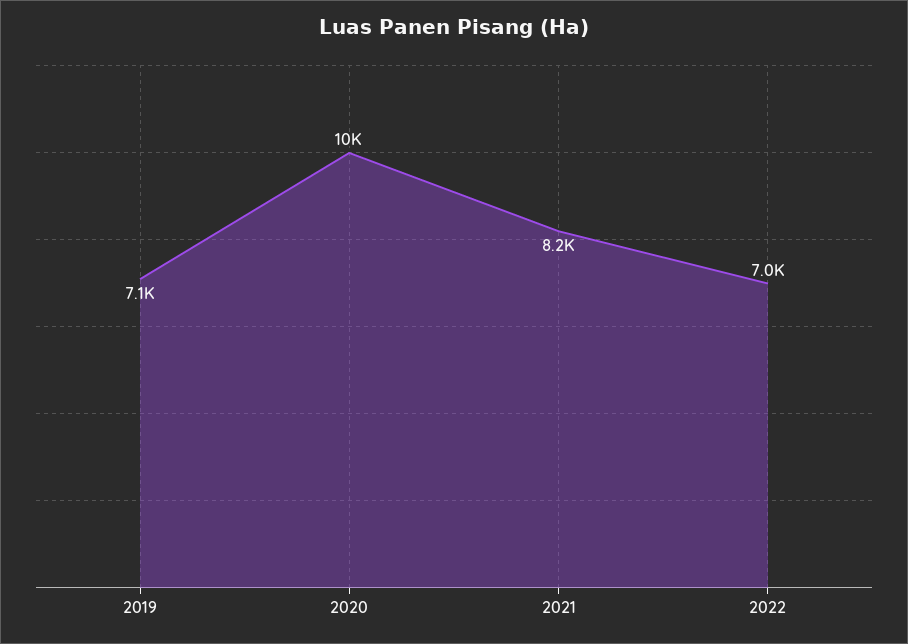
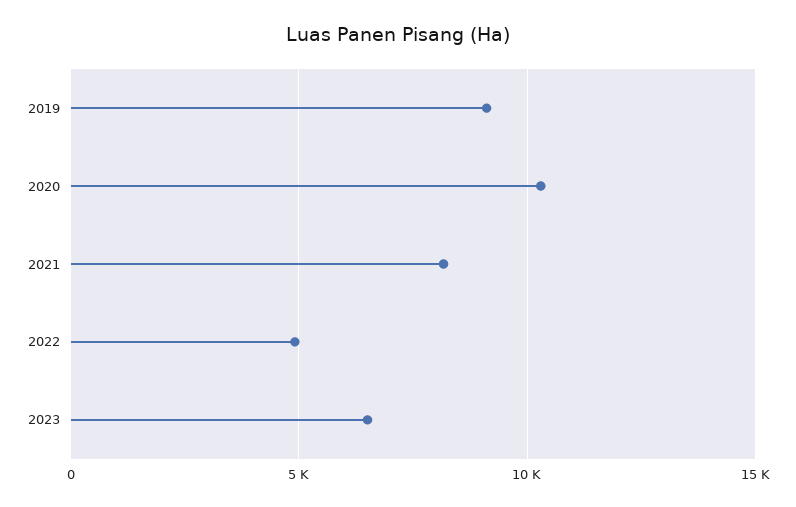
2019: 7100 -> 9000
2022: 7000 -> 5000
2023: none -> 6500

